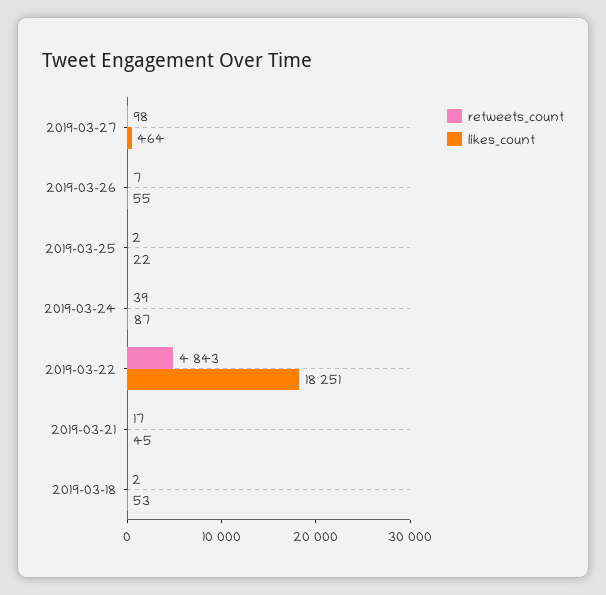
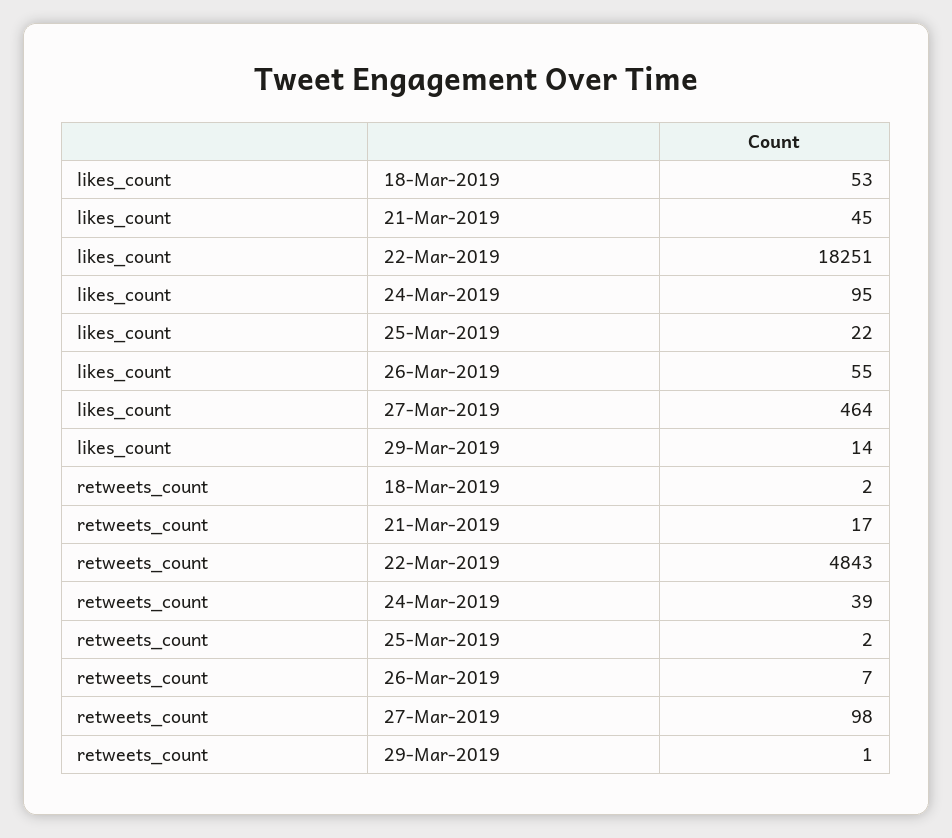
likes_count, 2019-03-24: 87 -> 95
likes_count, 29-Mar-2019: none -> 14
retweets_count, 29-Mar-2019: none -> 1

